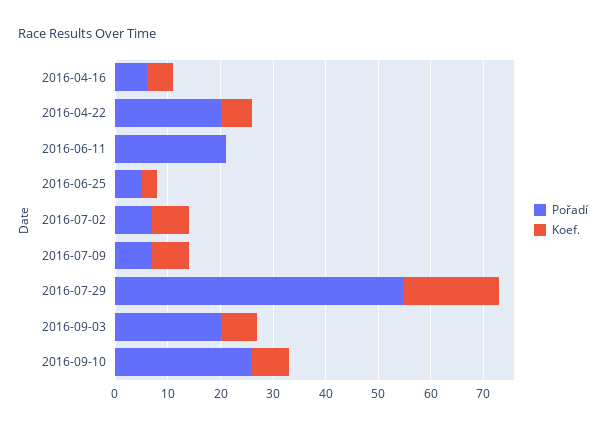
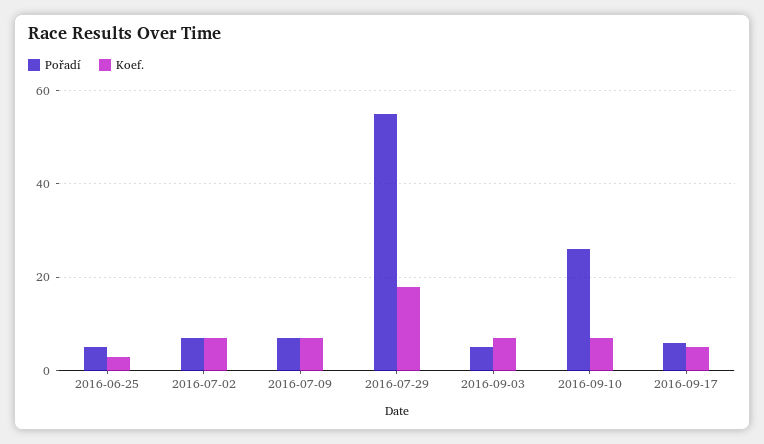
Pořadí, 2016-04-16: 5 -> none
Koef., 2016-04-16: 5 -> none
Pořadí, 2016-04-22: 20 -> none
Koef., 2016-04-22: 5 -> none
Pořadí, 2016-06-11: 20 -> none
Koef., 2016-06-11: 0 -> none
Pořadí, 2016-09-03: 20 -> 5
Pořadí, 2016-09-17: none -> 5
Koef., 2016-09-17: none -> 5

